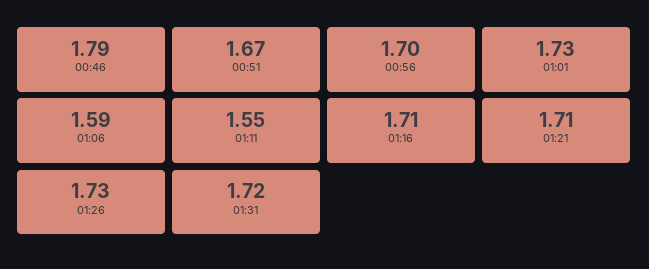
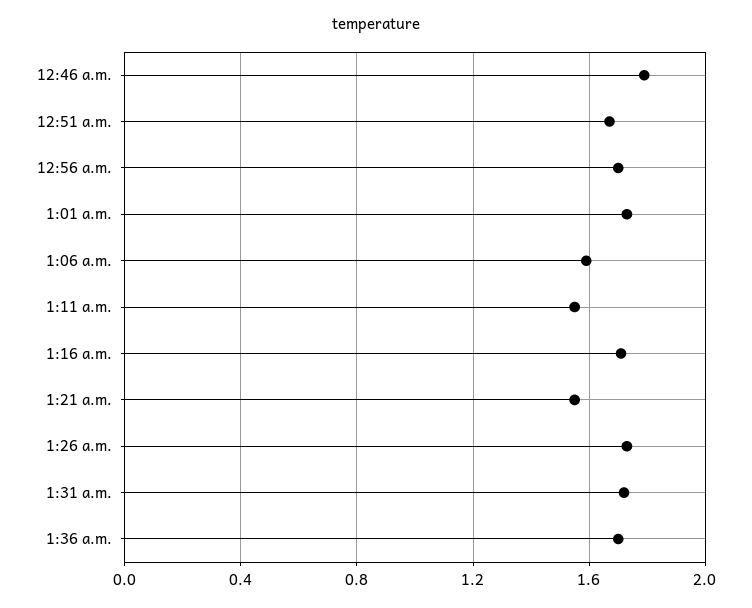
01:21: 1.71 -> 1.55
1:36 a.m.: none -> 1.7

